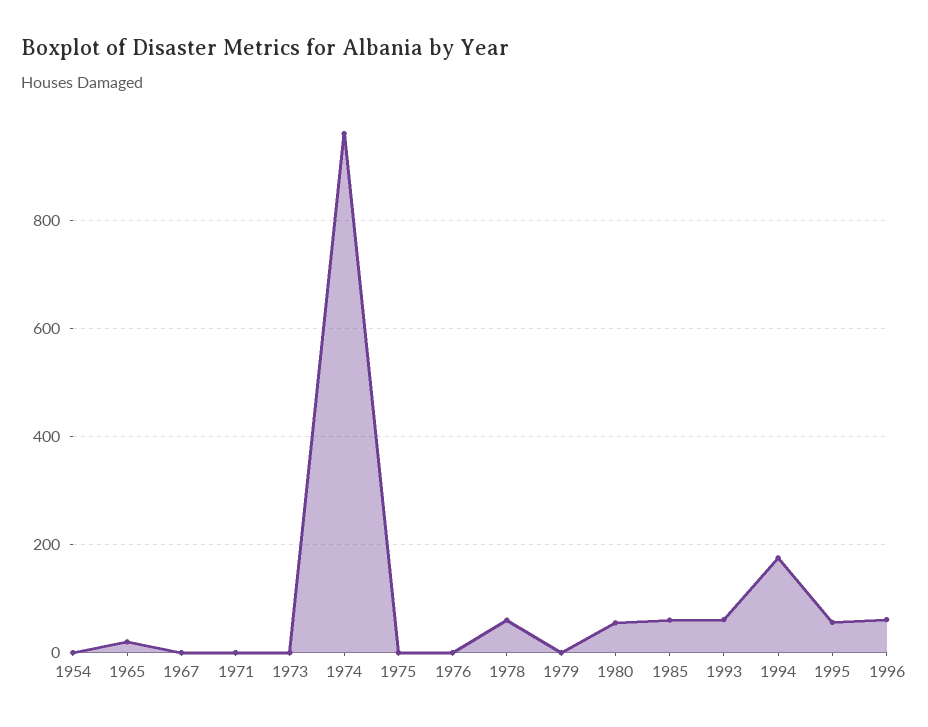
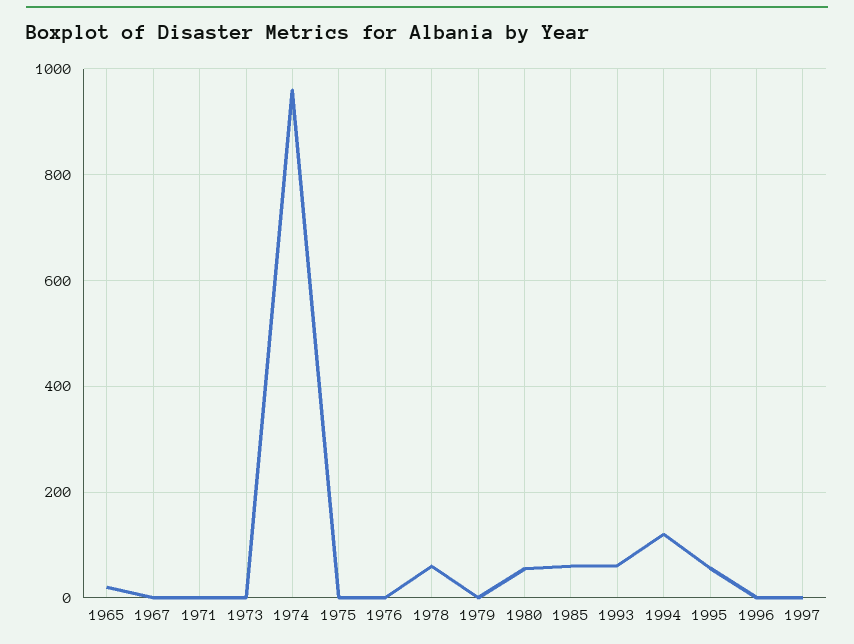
1954: 0 -> none
1994: 180 -> 120
1996: 60 -> 0
1997: none -> 0

